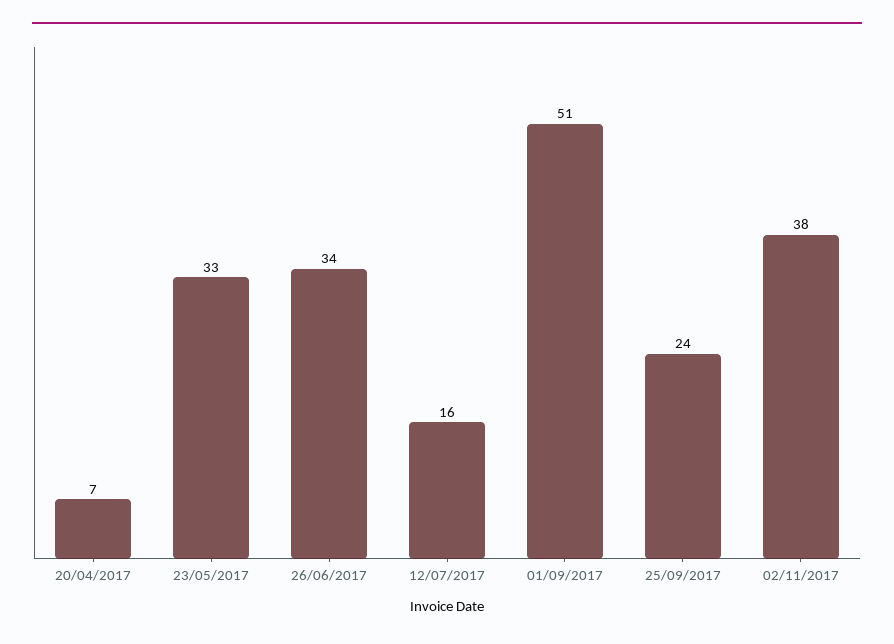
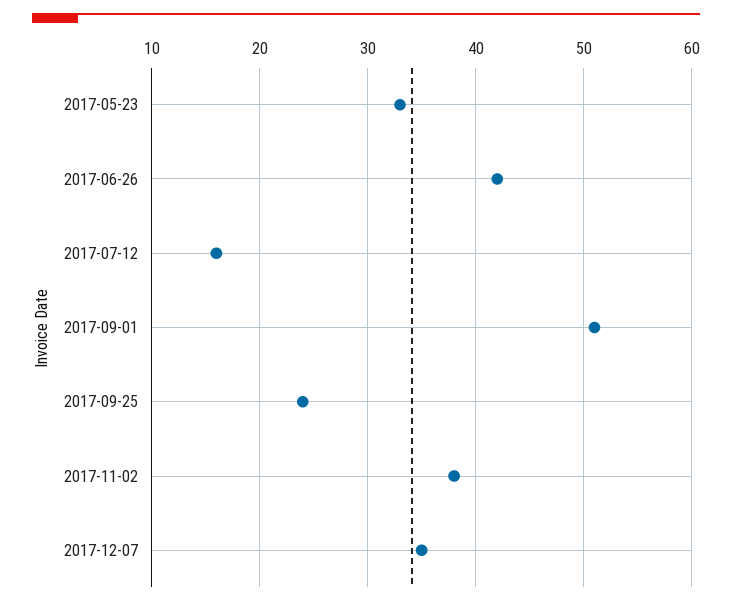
20/04/2017: 7 -> none
26/06/2017: 34 -> 42
2017-12-07: none -> 35

